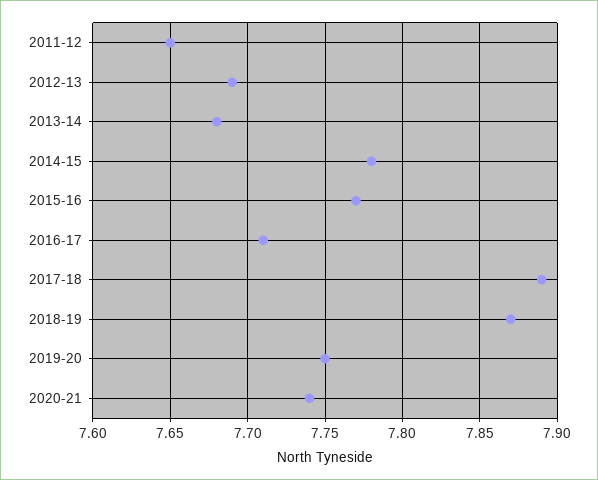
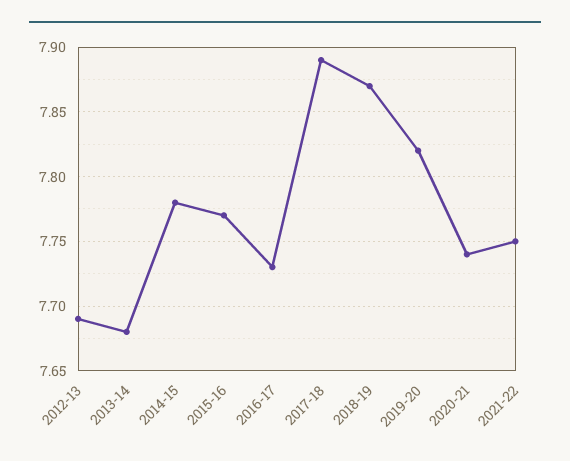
2011-12: 7.65 -> none
2016-17: 7.71 -> 7.73
2019-20: 7.75 -> 7.82
2021-22: none -> 7.75

